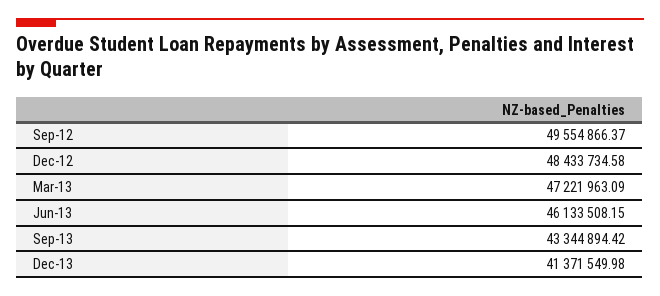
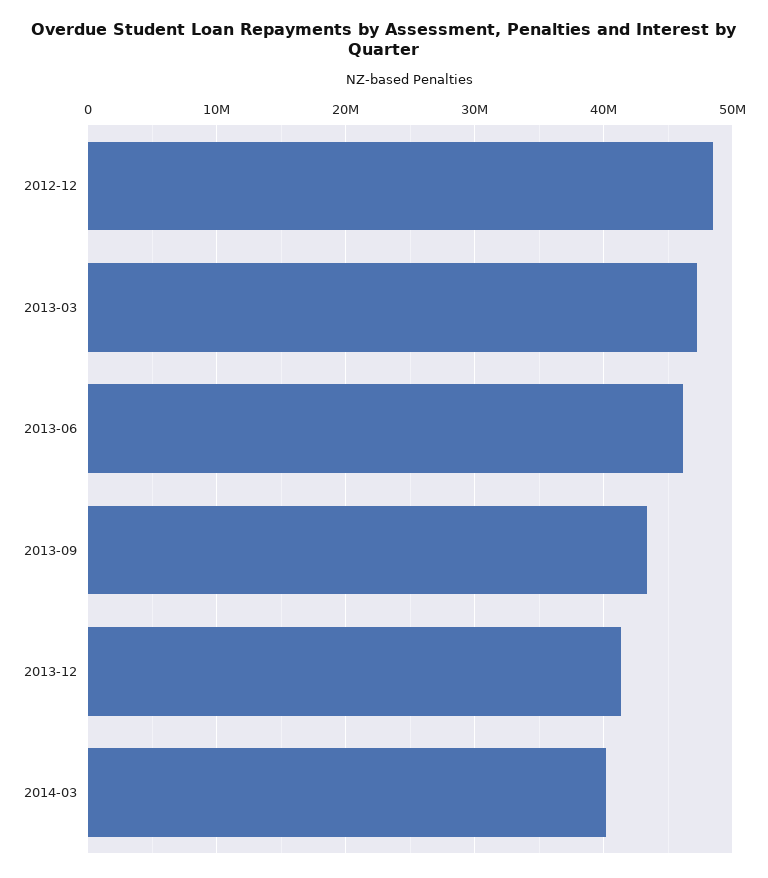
Sep-12: 49554866.37 -> none
2014-03: none -> 40000000

